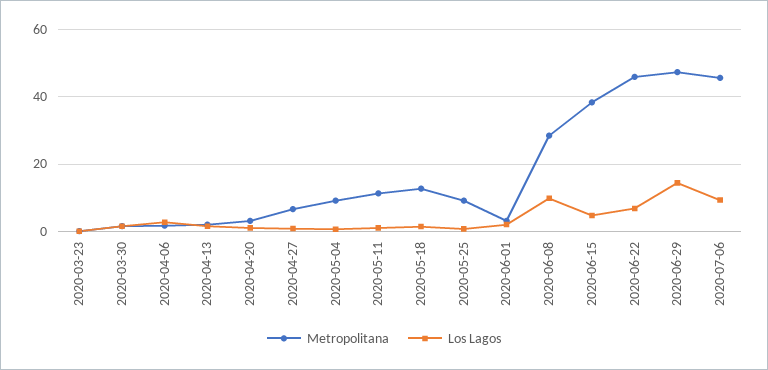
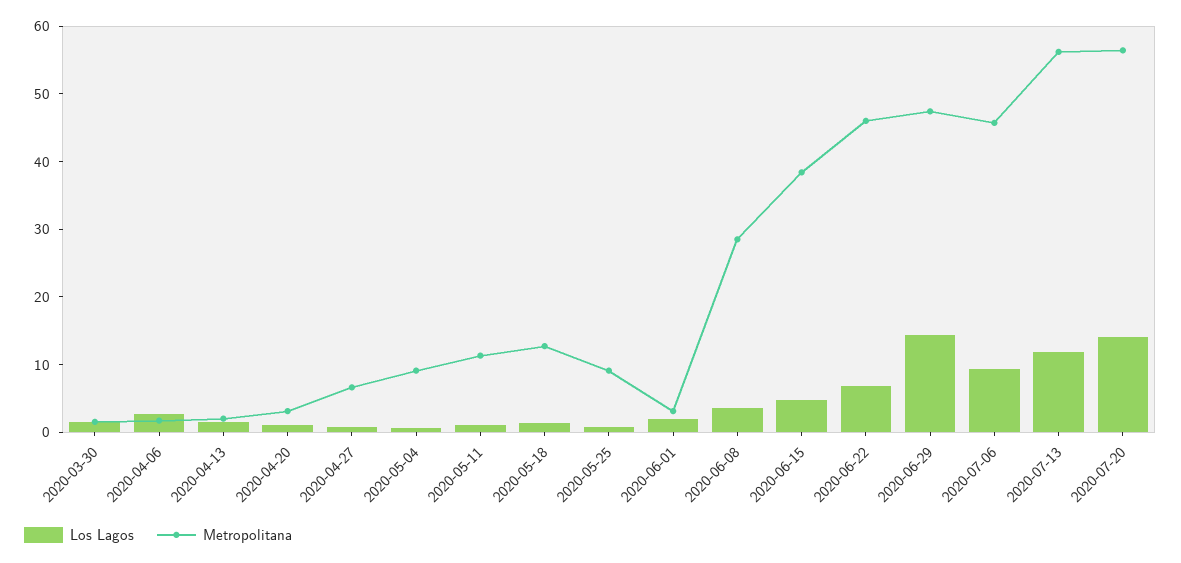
Metropolitana, 2020-03-23: 0 -> none
Los Lagos, 2020-03-23: 0 -> none
Los Lagos, 2020-06-08: 10 -> 4
Los Lagos, 2020-07-13: none -> 12
Metropolitana, 2020-07-13: none -> 56
Los Lagos, 2020-07-20: none -> 14
Metropolitana, 2020-07-20: none -> 56

